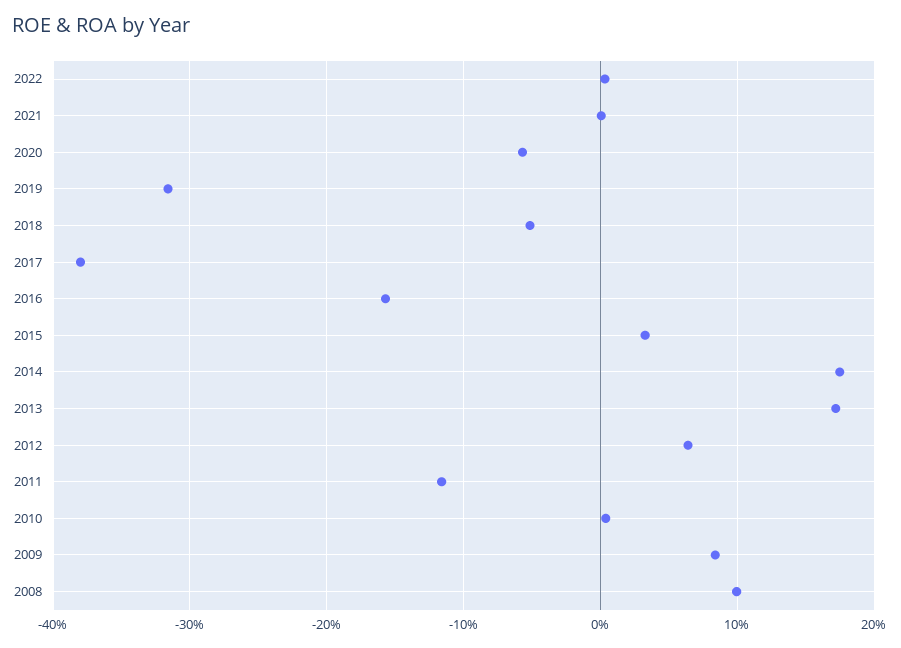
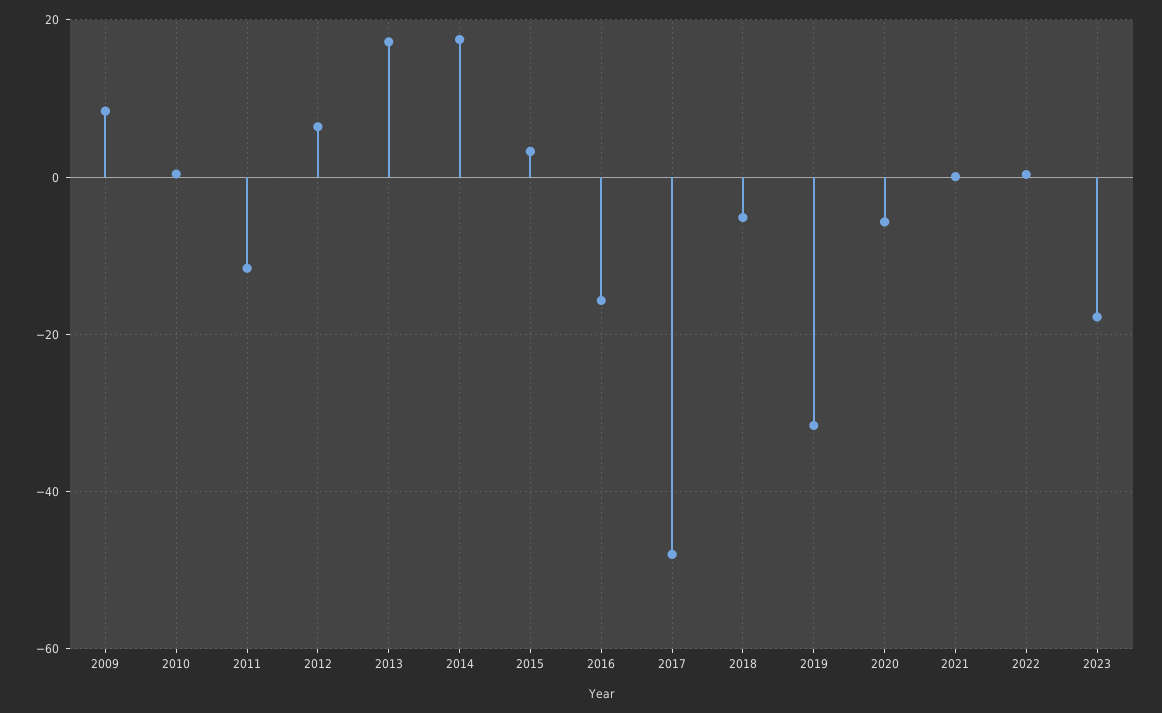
2017: -38 -> -48
2008: 10 -> none
2023: none -> -18

